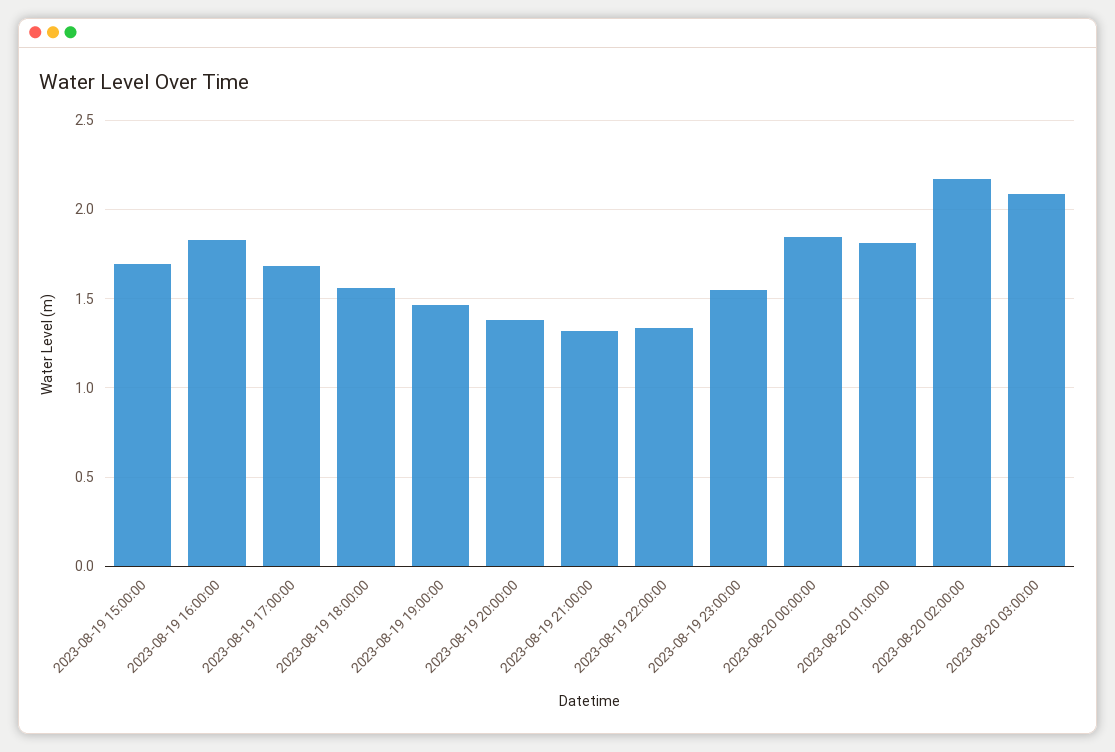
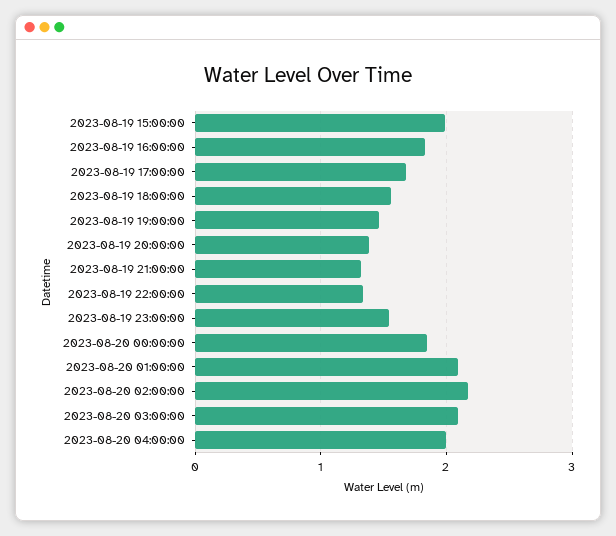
2023-08-19 15:00:00: 1.7 -> 2
2023-08-20 01:00:00: 1.8 -> 2.1
2023-08-20 04:00:00: none -> 2

